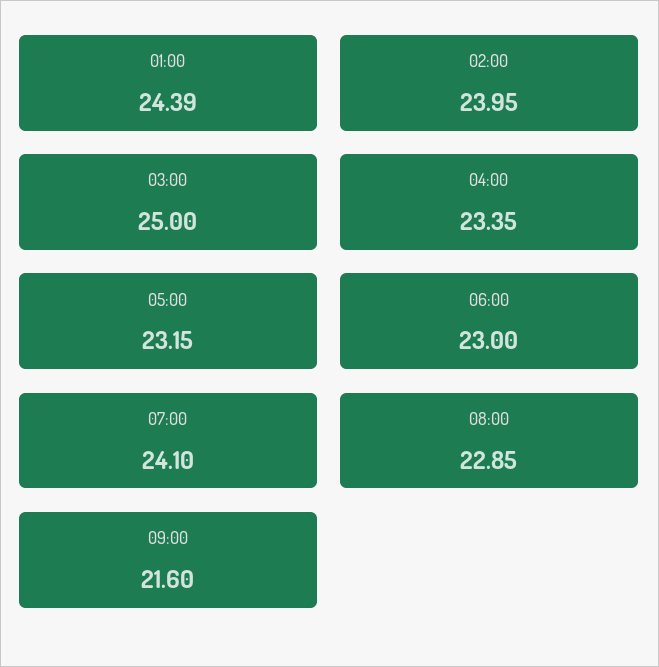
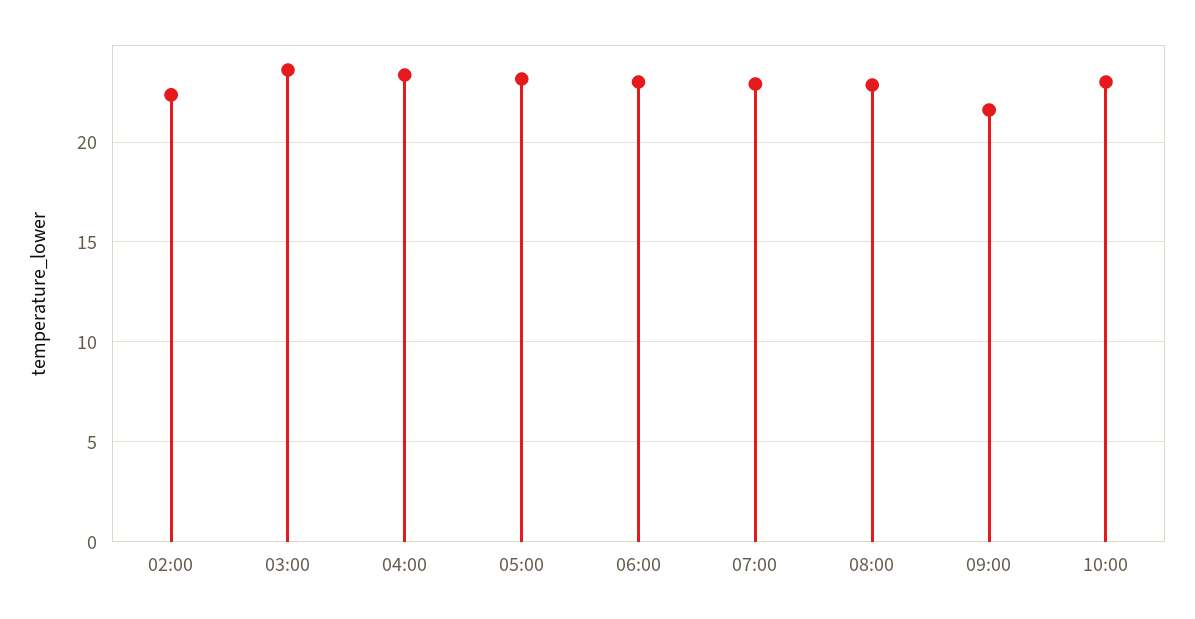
01:00: 24.39 -> none
02:00: 23.95 -> 22.5
03:00: 25 -> 23.5
07:00: 24.1 -> 23
10:00: none -> 23

